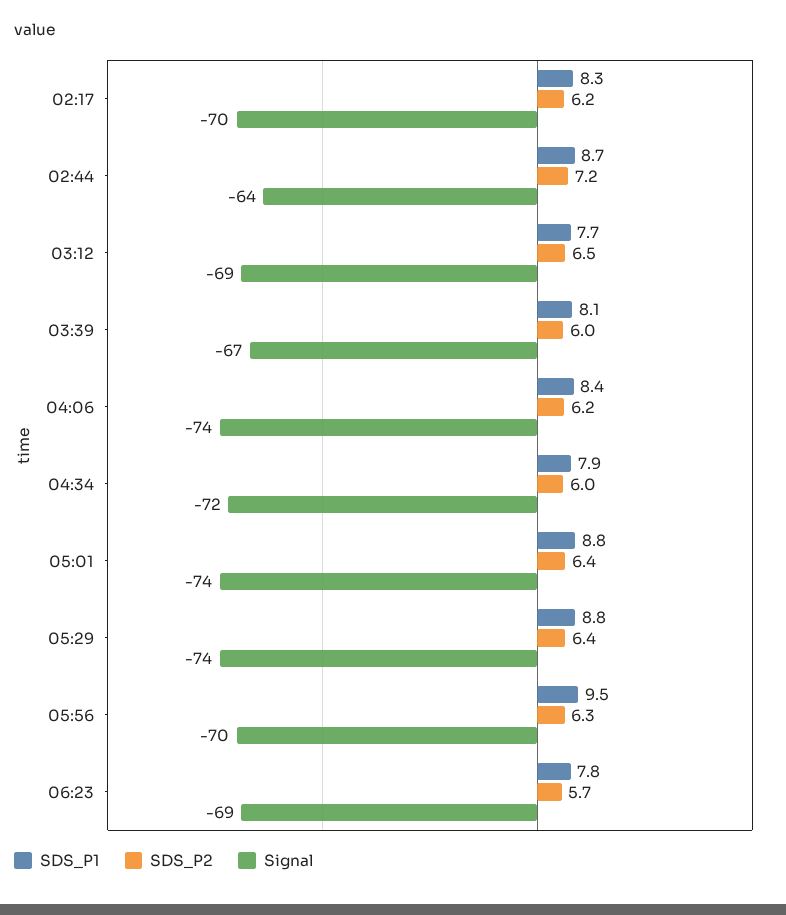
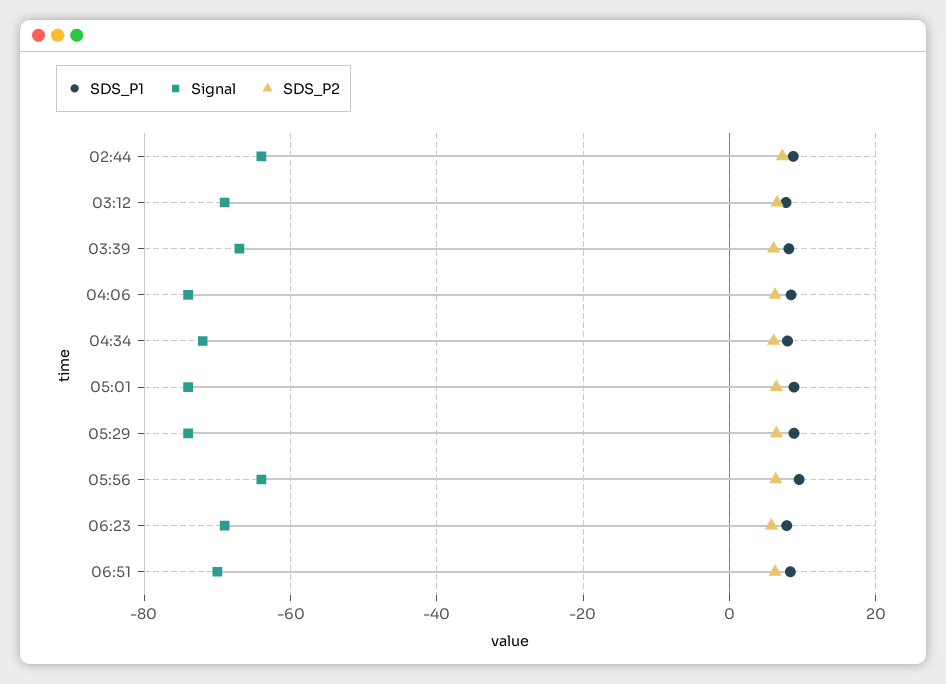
SDS_P1, 02:17: 8.3 -> none
SDS_P2, 02:17: 6.2 -> none
Signal, 02:17: -70 -> none
Signal, 05:56: -70 -> -64
SDS_P1, 06:51: none -> 8
Signal, 06:51: none -> -70
SDS_P2, 06:51: none -> 6

